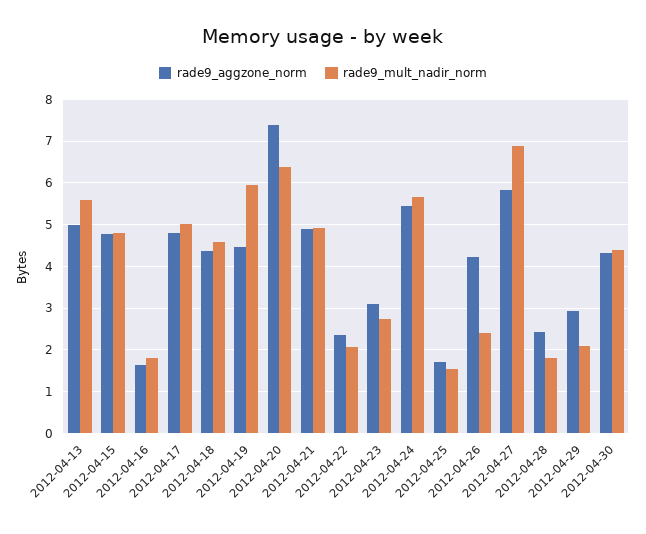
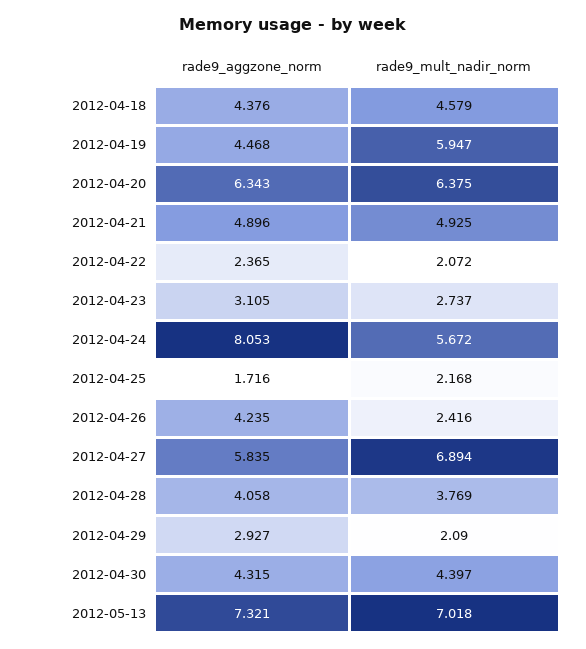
rade9_aggzone_norm, 2012-04-13: 5 -> none
rade9_mult_nadir_norm, 2012-04-13: 5.6 -> none
rade9_aggzone_norm, 2012-04-15: 4.8 -> none
rade9_mult_nadir_norm, 2012-04-15: 4.8 -> none
rade9_aggzone_norm, 2012-04-16: 1.6 -> none
rade9_mult_nadir_norm, 2012-04-16: 1.8 -> none
rade9_aggzone_norm, 2012-04-17: 4.8 -> none
rade9_mult_nadir_norm, 2012-04-17: 5 -> none
rade9_aggzone_norm, 2012-04-20: 7.4 -> 6.343
rade9_aggzone_norm, 2012-04-24: 5.4 -> 8.053
rade9_mult_nadir_norm, 2012-04-25: 1.6 -> 2.168
rade9_aggzone_norm, 2012-04-28: 2.4 -> 4.058
rade9_mult_nadir_norm, 2012-04-28: 1.8 -> 3.769
rade9_aggzone_norm, 2012-05-13: none -> 7.321
rade9_mult_nadir_norm, 2012-05-13: none -> 7.018

